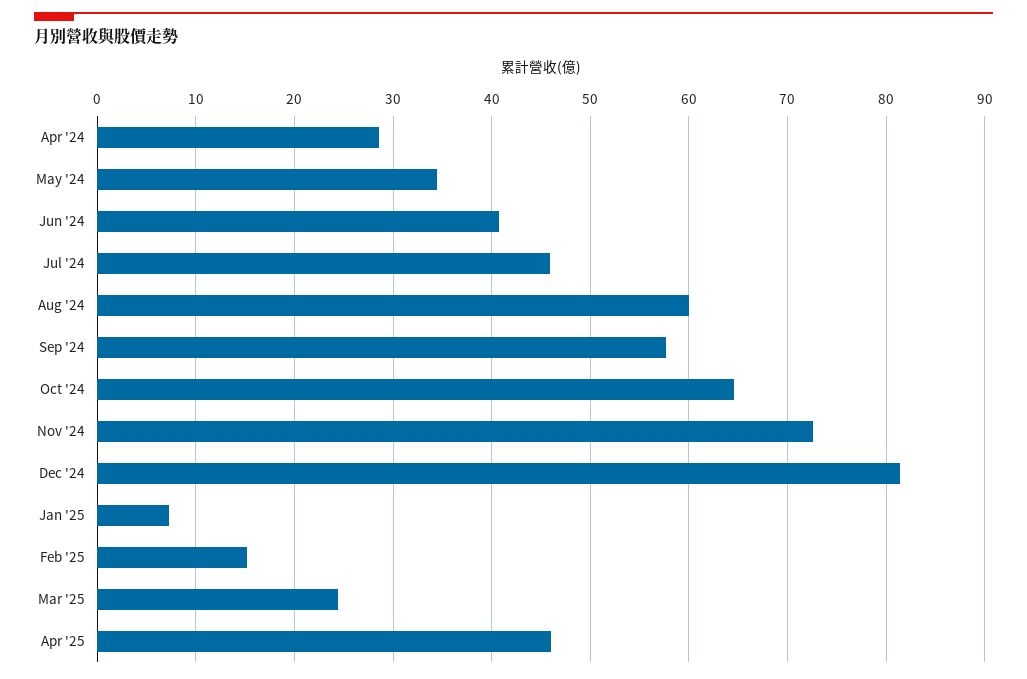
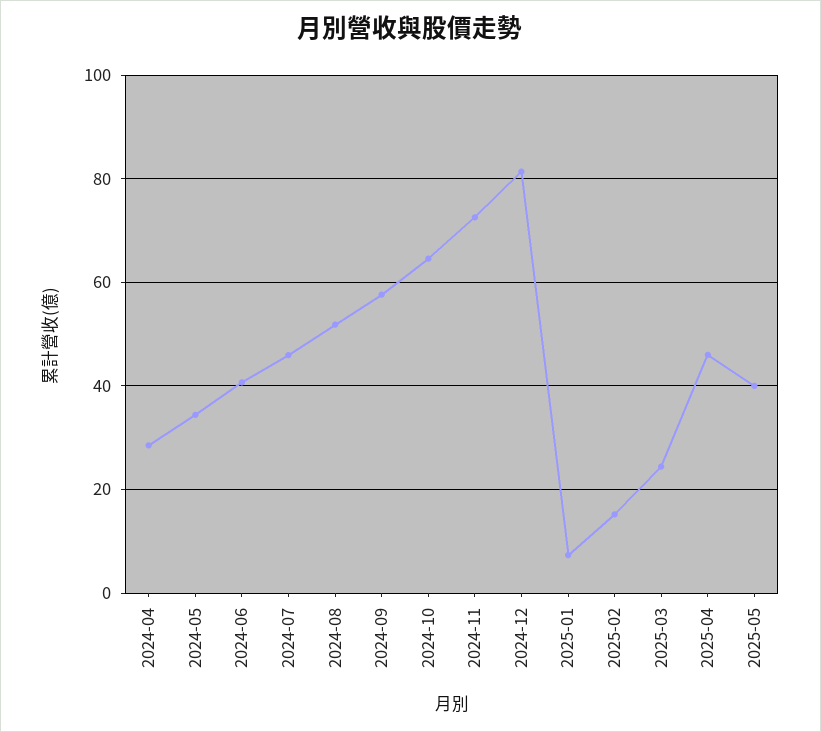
Aug '24: 60 -> 52
2025-05: none -> 40

